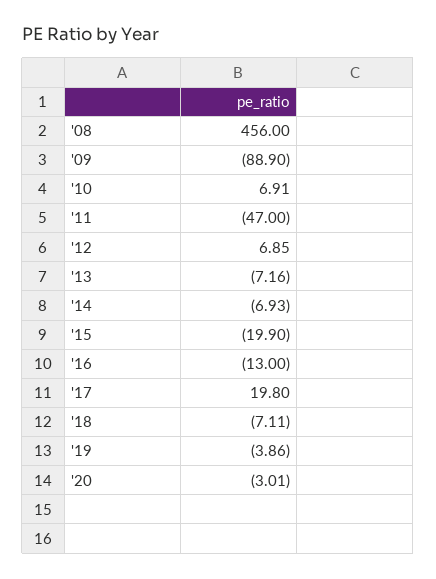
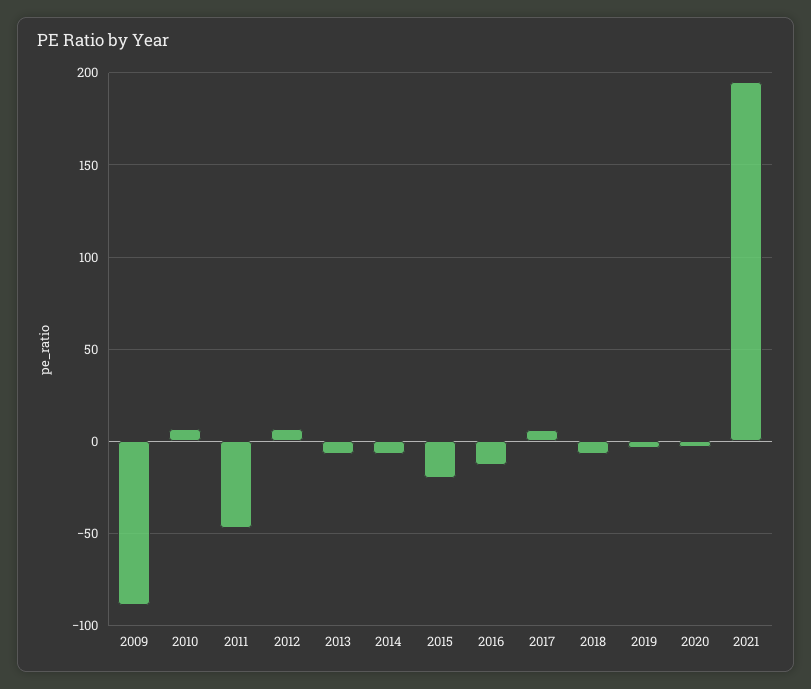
'08: 456 -> none
'17: 19.8 -> 5
2021: none -> 195

